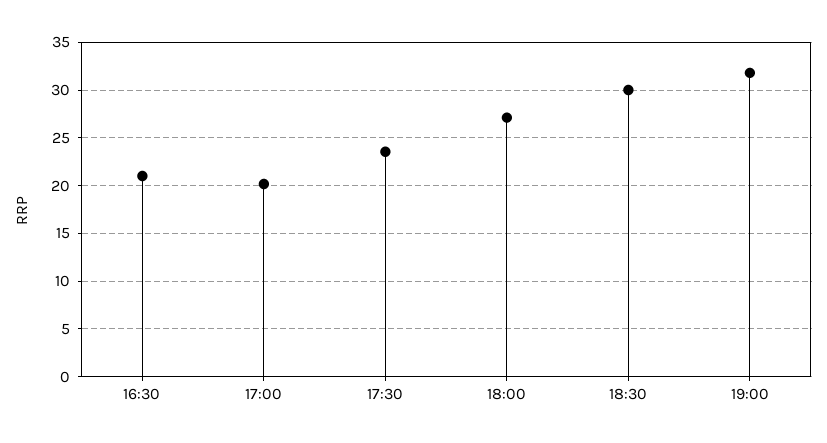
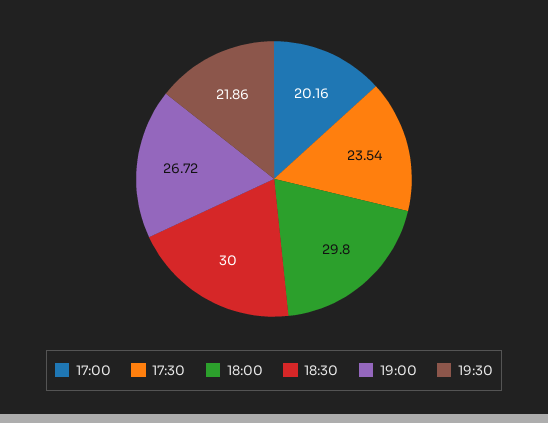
16:30: 21 -> none
18:00: 27 -> 29.8
19:00: 32 -> 26.72
19:30: none -> 21.86

